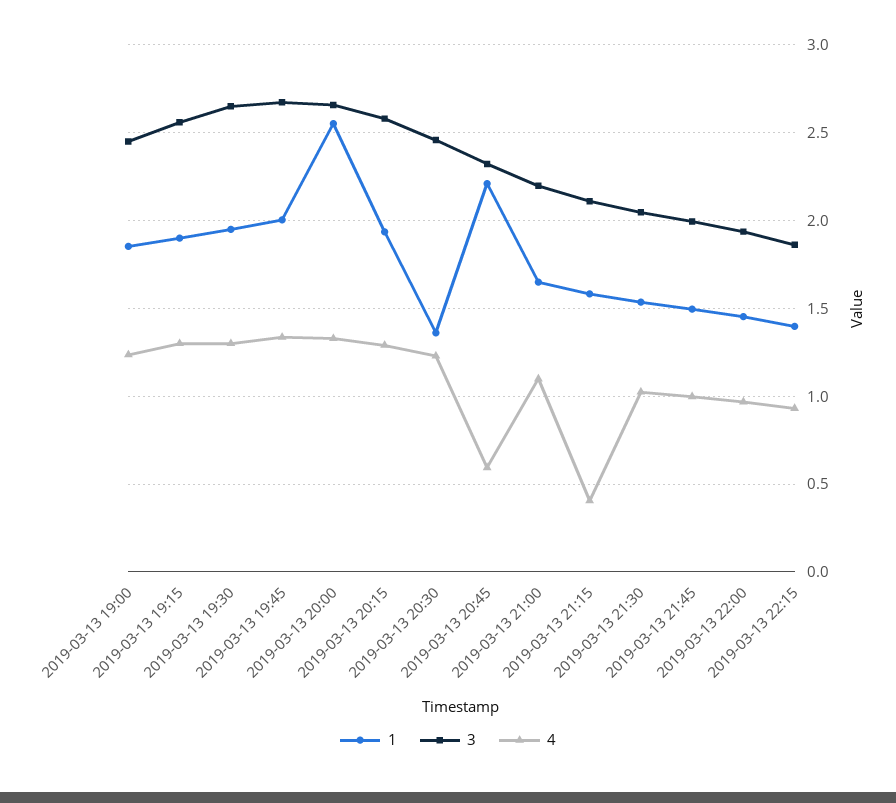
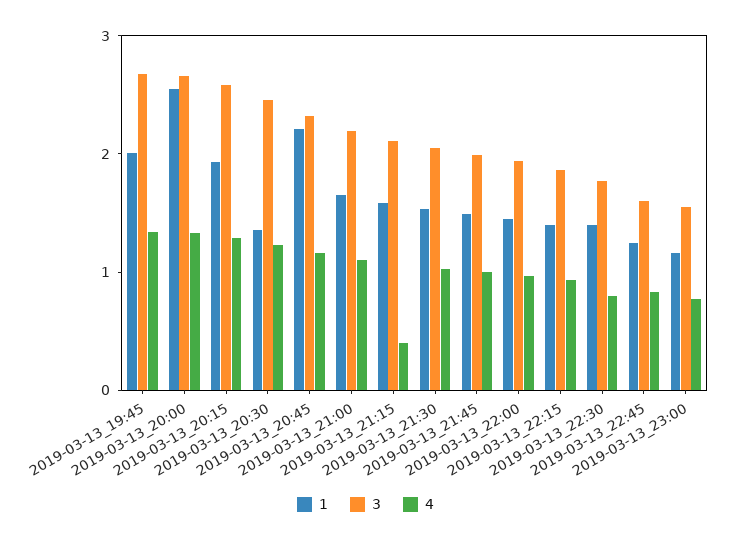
1, 2019-03-13 19:00: 1.85 -> none
3, 2019-03-13 19:00: 2.45 -> none
4, 2019-03-13 19:00: 1.25 -> none
1, 2019-03-13 19:15: 1.9 -> none
3, 2019-03-13 19:15: 2.55 -> none
4, 2019-03-13 19:15: 1.3 -> none
1, 2019-03-13 19:30: 1.95 -> none
3, 2019-03-13 19:30: 2.65 -> none
4, 2019-03-13 19:30: 1.3 -> none
4, 2019-03-13 20:45: 0.6 -> 1.2
1, 2019-03-13_22:30: none -> 1.4
3, 2019-03-13_22:30: none -> 1.8
4, 2019-03-13_22:30: none -> 0.8
1, 2019-03-13_22:45: none -> 1.2
3, 2019-03-13_22:45: none -> 1.6
4, 2019-03-13_22:45: none -> 0.8
1, 2019-03-13_23:00: none -> 1.2
3, 2019-03-13_23:00: none -> 1.6
4, 2019-03-13_23:00: none -> 0.8

